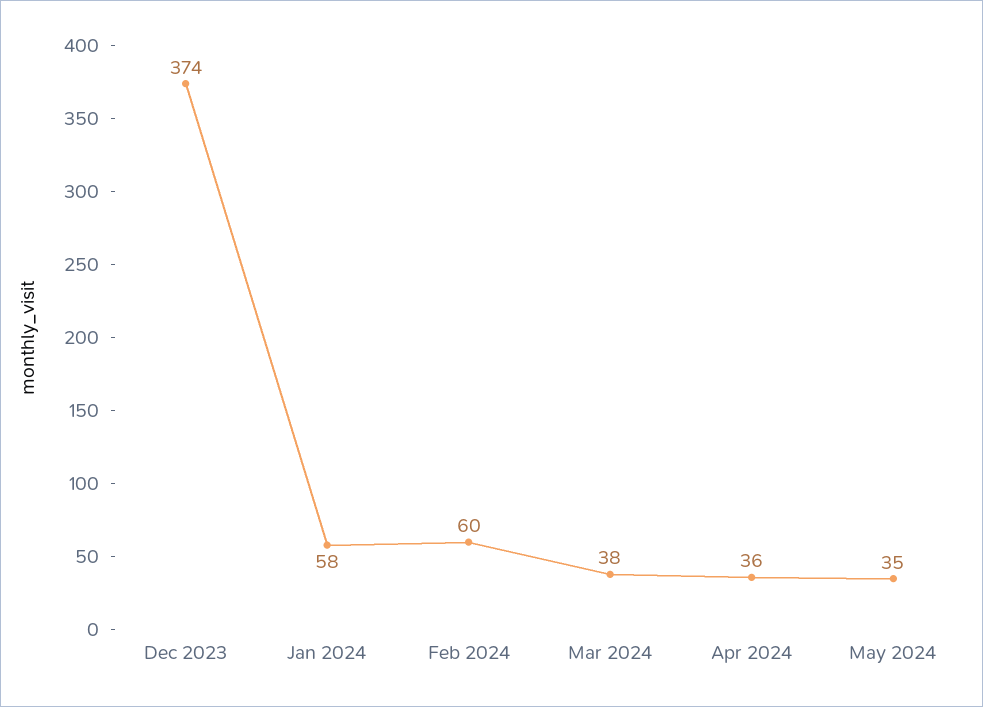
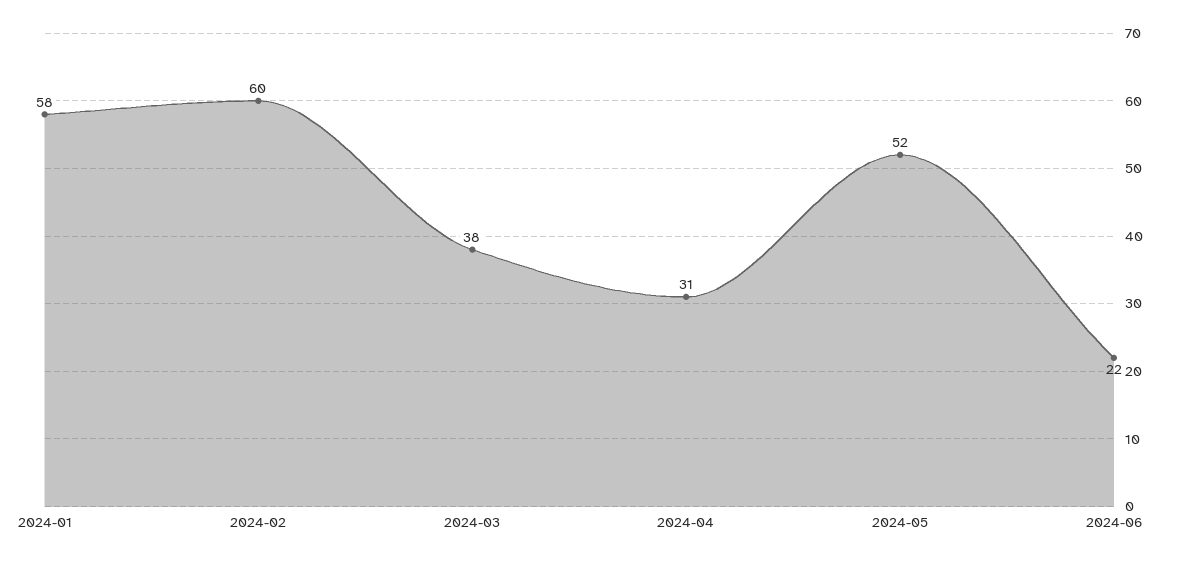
Dec 2023: 374 -> none
Apr 2024: 36 -> 31
May 2024: 35 -> 52
2024-06: none -> 22

